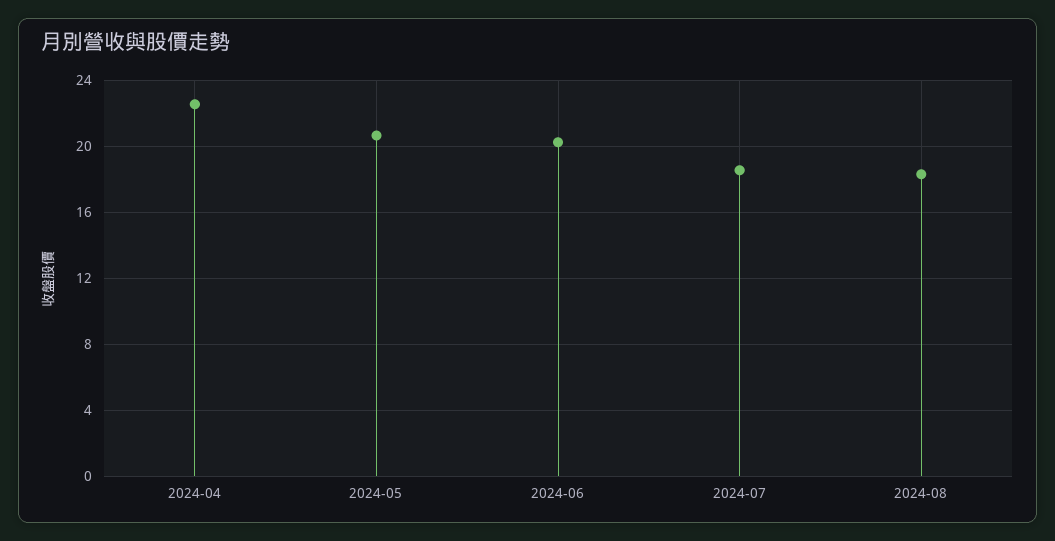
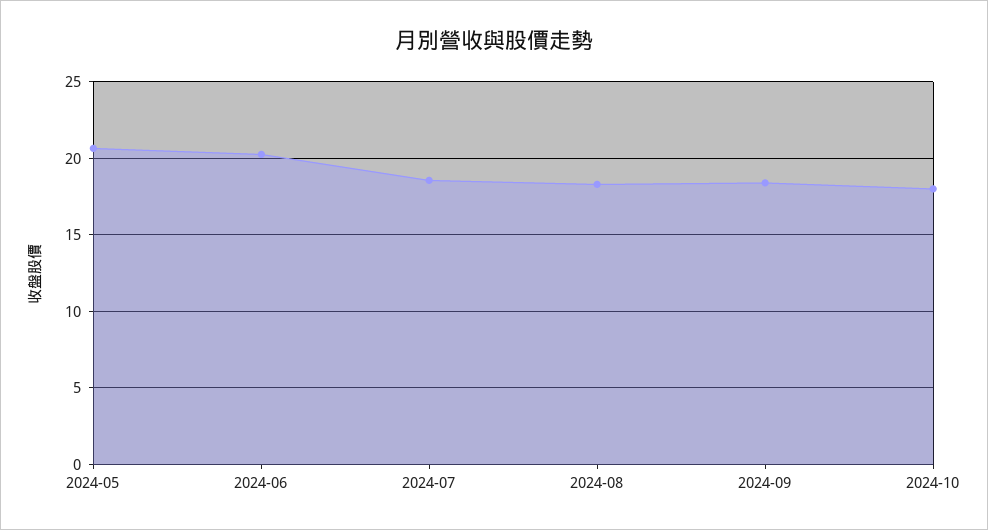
2024-04: 22.5 -> none
2024-09: none -> 18.5
2024-10: none -> 18

